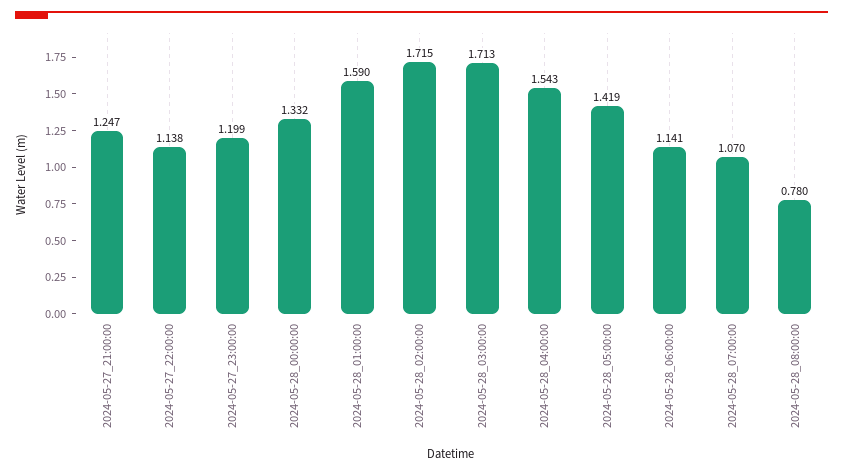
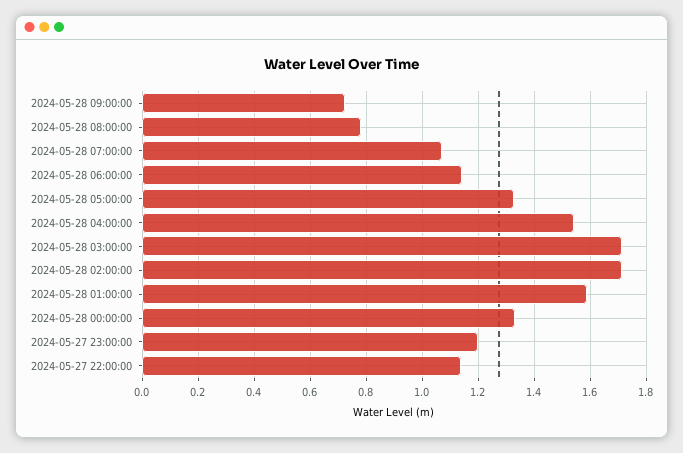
2024-05-27_21:00:00: 1.247 -> none
2024-05-28_05:00:00: 1.419 -> 1.325
2024-05-28 09:00:00: none -> 0.725

